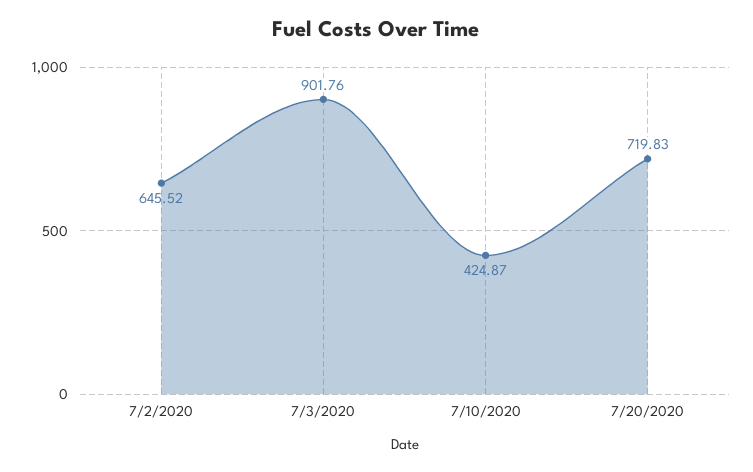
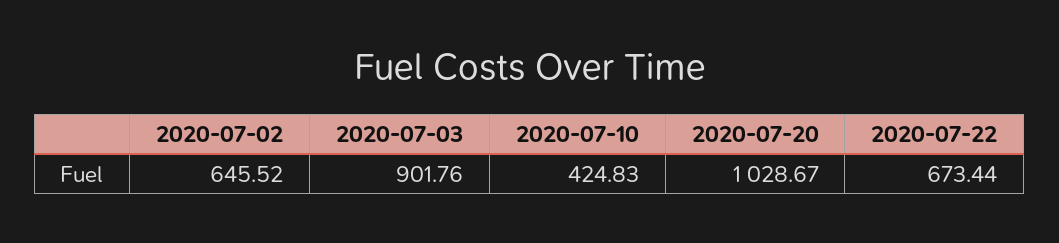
7/10/2020: 424.87 -> 424.83
7/20/2020: 719.83 -> 1028.67
2020-07-22: none -> 673.44

